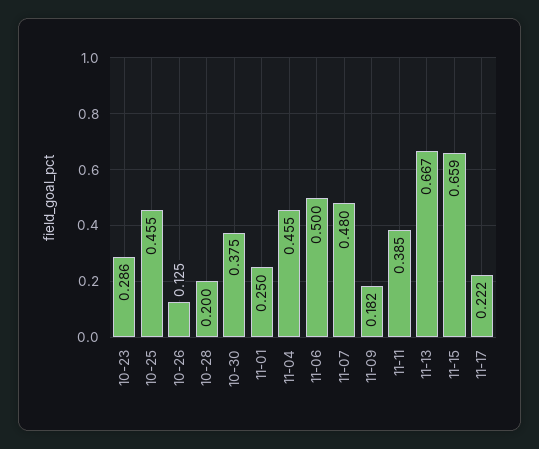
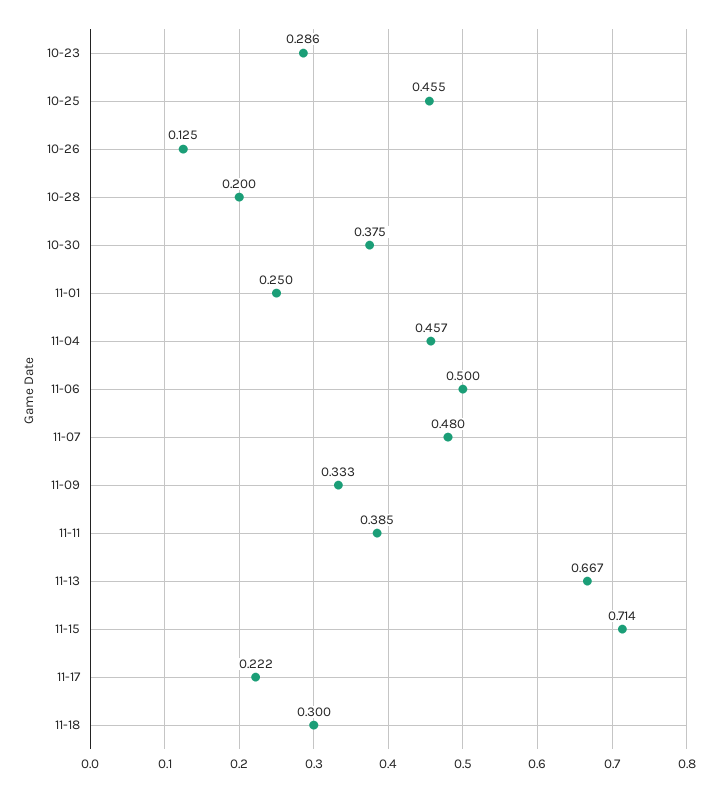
11-04: 0.455 -> 0.457
11-09: 0.182 -> 0.333
11-15: 0.659 -> 0.714
11-18: none -> 0.3

